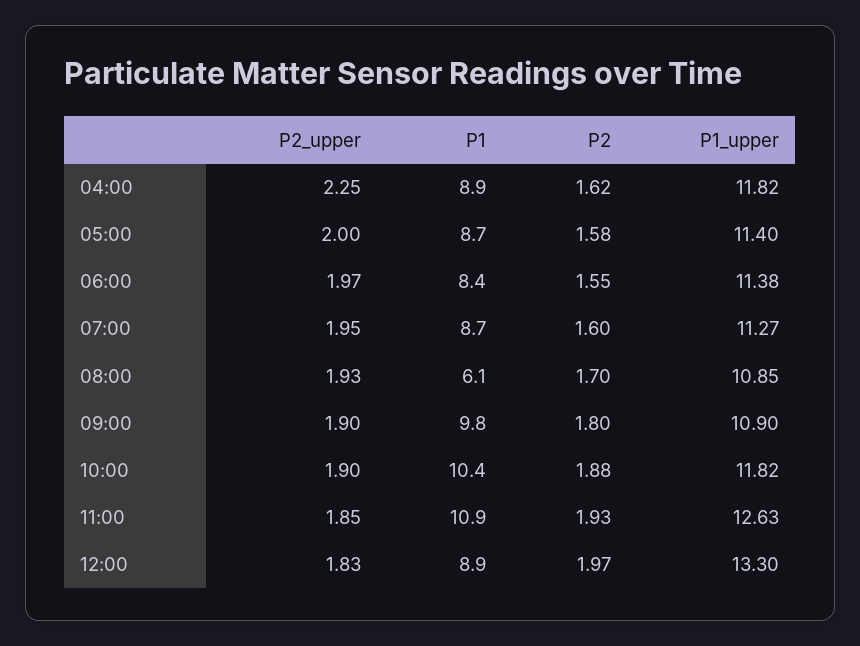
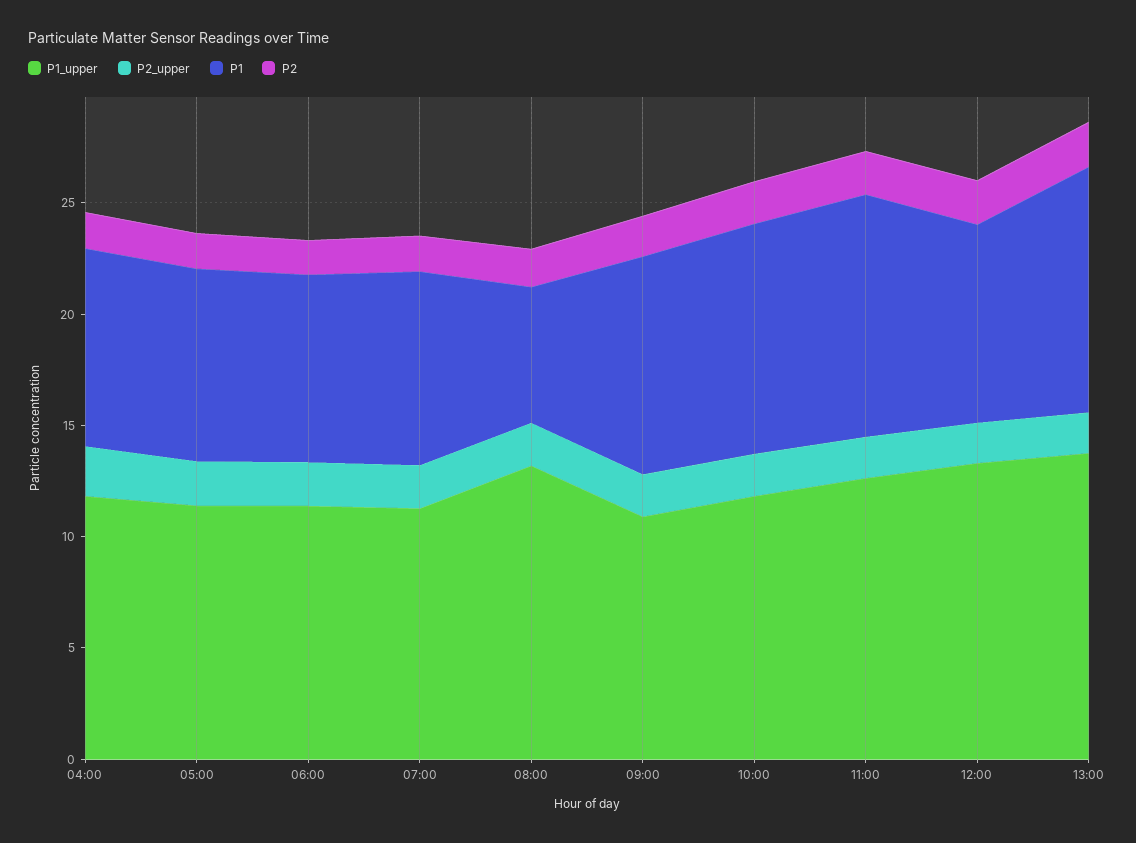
P1_upper, 08:00: 10.85 -> 13
P1_upper, 13:00: none -> 14
P2_upper, 13:00: none -> 2
P1, 13:00: none -> 11
P2, 13:00: none -> 2

